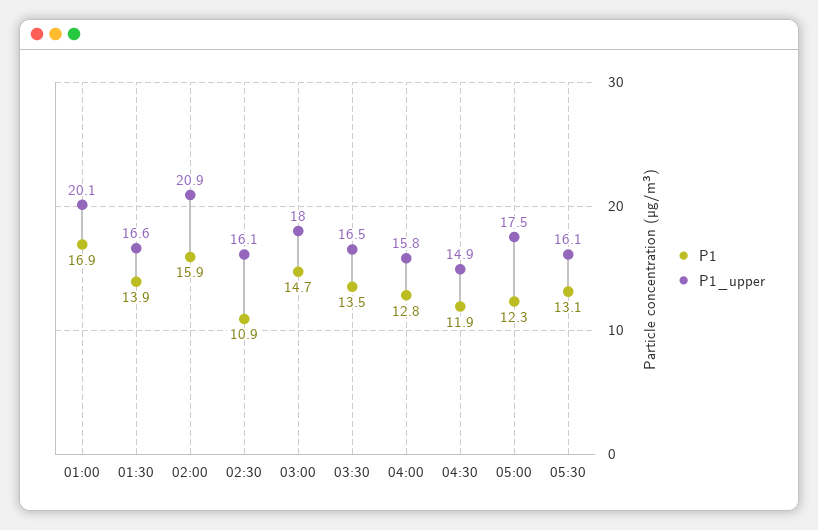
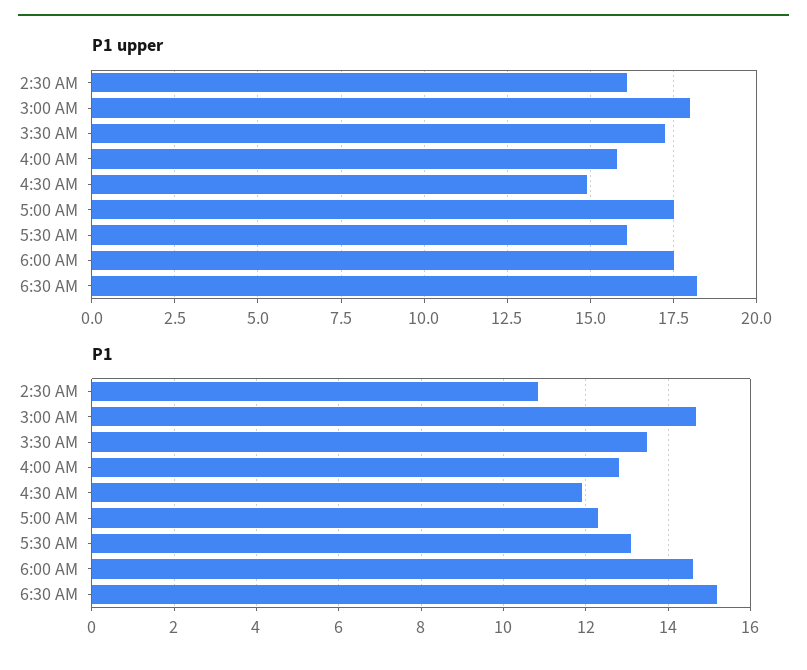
P1, 01:00: 16.9 -> none
P1_upper, 01:00: 20.1 -> none
P1, 01:30: 13.9 -> none
P1_upper, 01:30: 16.6 -> none
P1, 02:00: 15.9 -> none
P1_upper, 02:00: 20.9 -> none
P1_upper, 03:30: 16.5 -> 17.25
P1_upper, 6:00 AM: none -> 17.5
P1_upper, 6:30 AM: none -> 18.25
P1, 6:00 AM: none -> 14.6
P1, 6:30 AM: none -> 15.2

